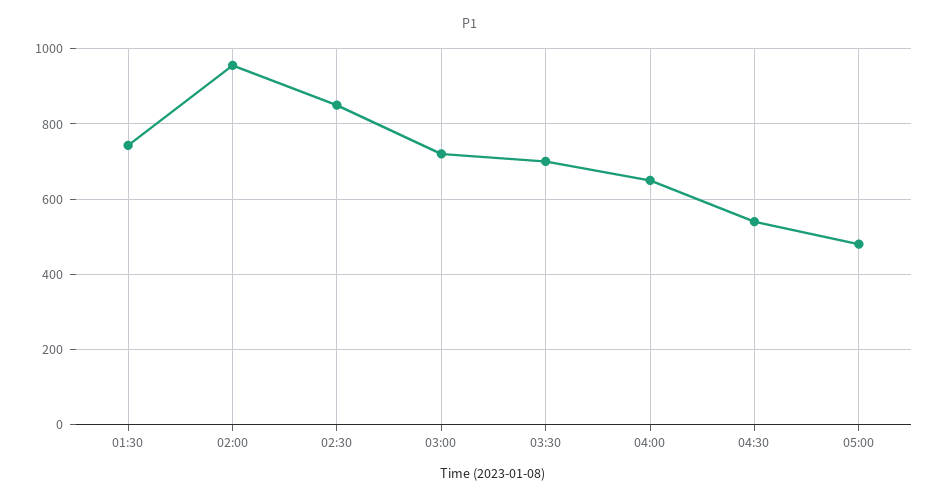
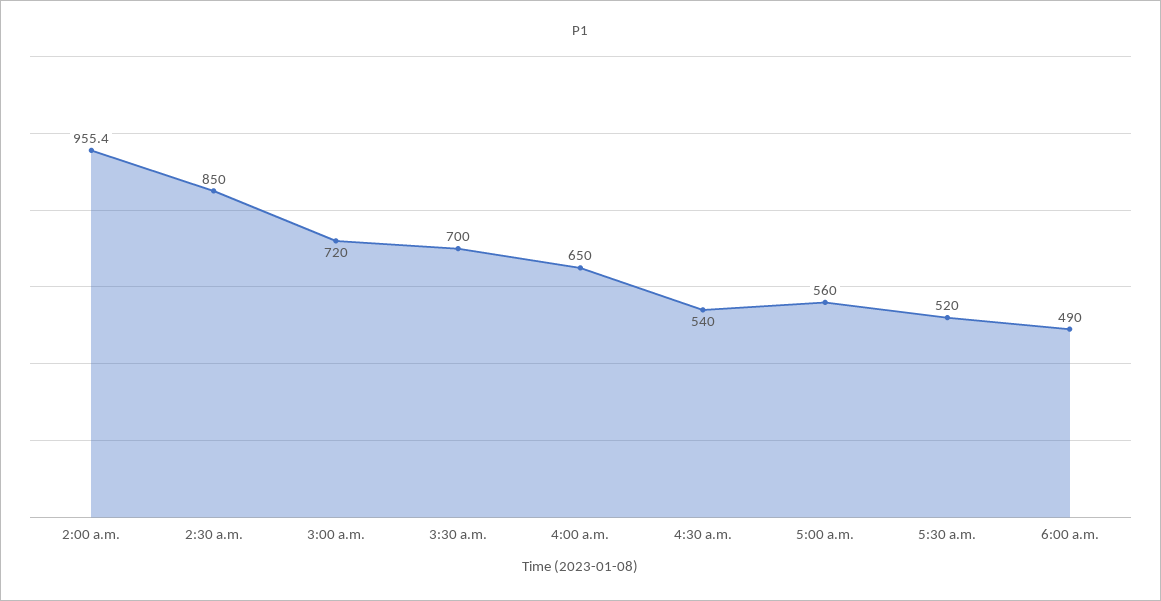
01:30: 740 -> none
05:00: 480 -> 560
5:30 a.m.: none -> 520
6:00 a.m.: none -> 490

